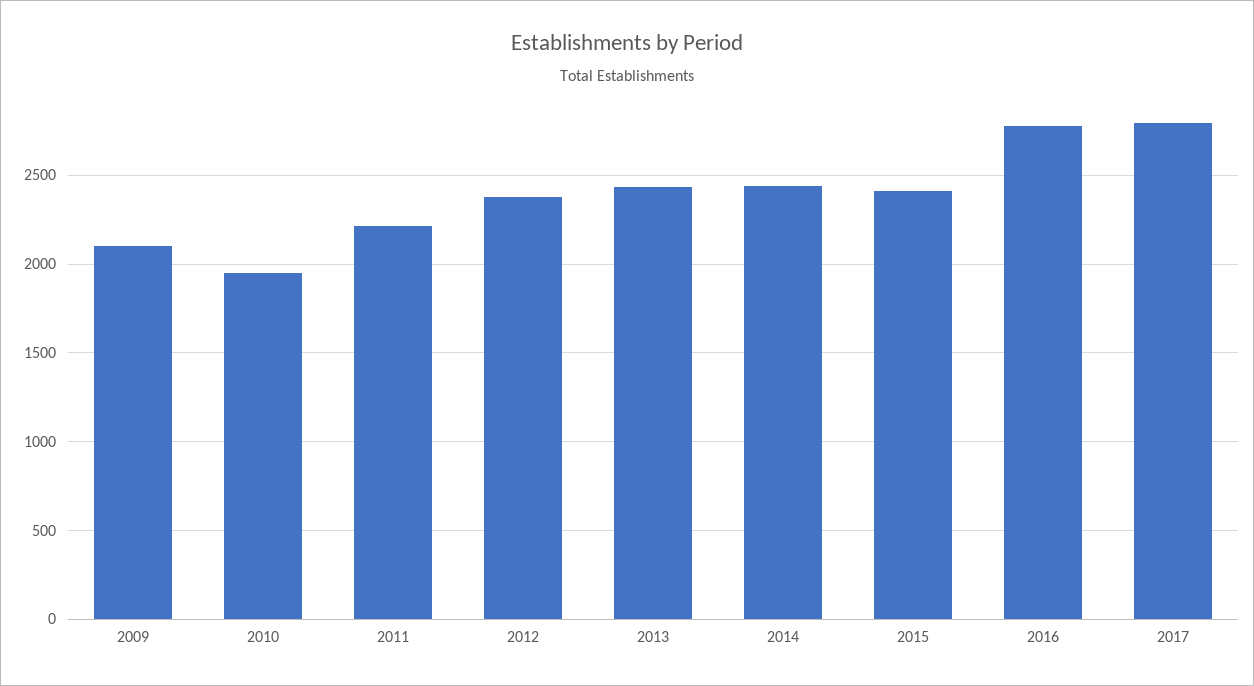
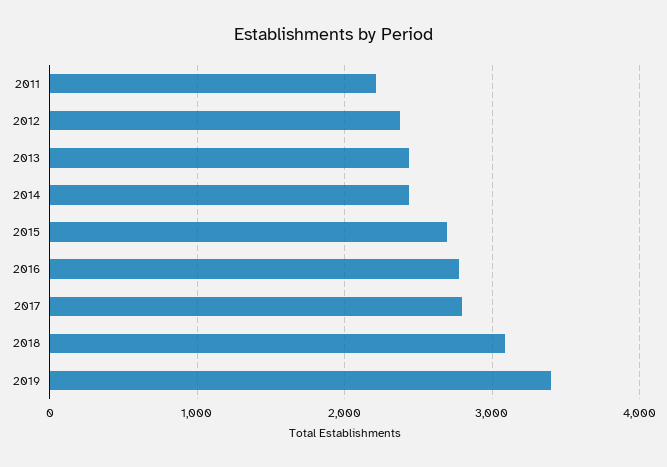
2009: 2100 -> none
2010: 1950 -> none
2015: 2400 -> 2700
2018: none -> 3100
2019: none -> 3400

